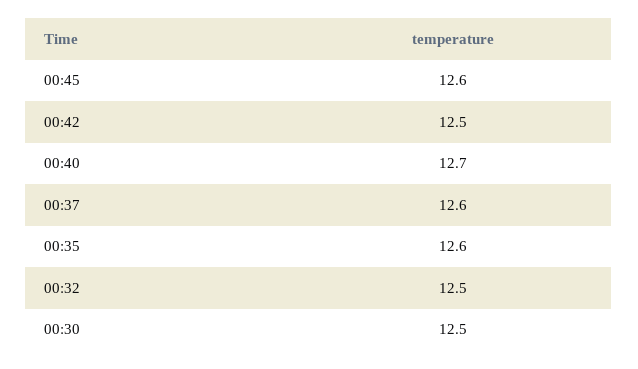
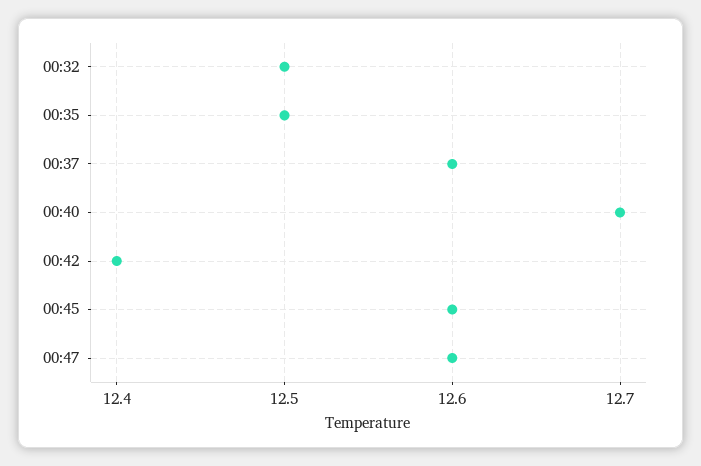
00:42: 12.5 -> 12.4
00:35: 12.6 -> 12.5
00:30: 12.5 -> none
00:47: none -> 12.6

